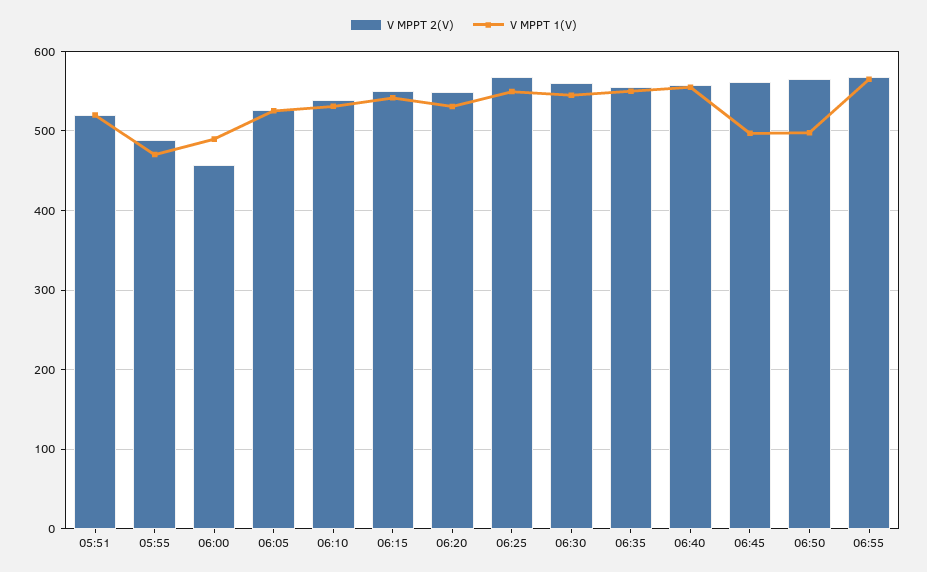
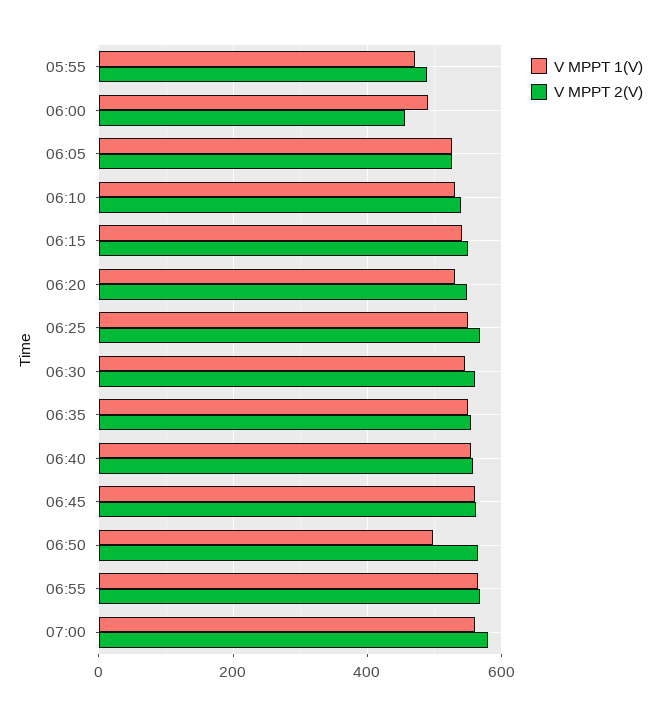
V MPPT 2(V), 05:51: 520 -> none
V MPPT 1(V), 05:51: 520 -> none
V MPPT 1(V), 06:45: 500 -> 560
V MPPT 1(V), 07:00: none -> 560
V MPPT 2(V), 07:00: none -> 580

